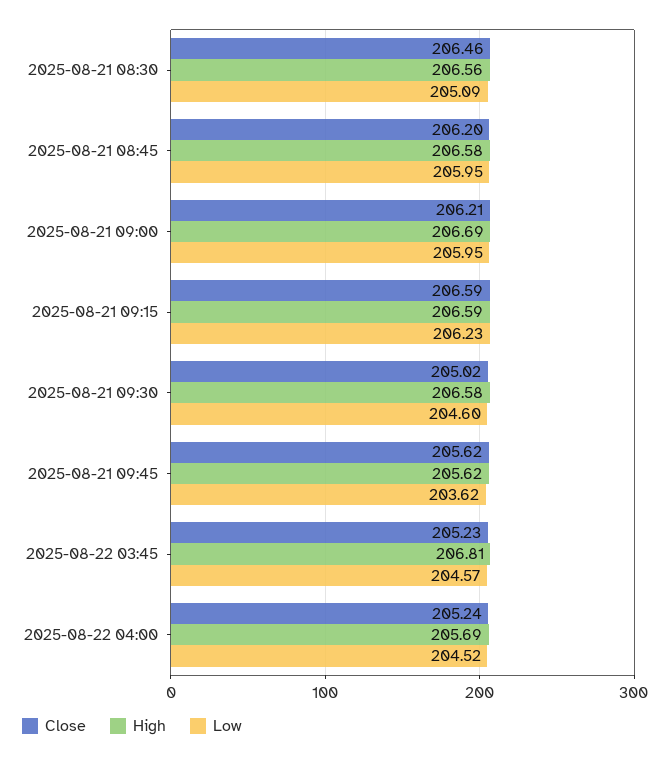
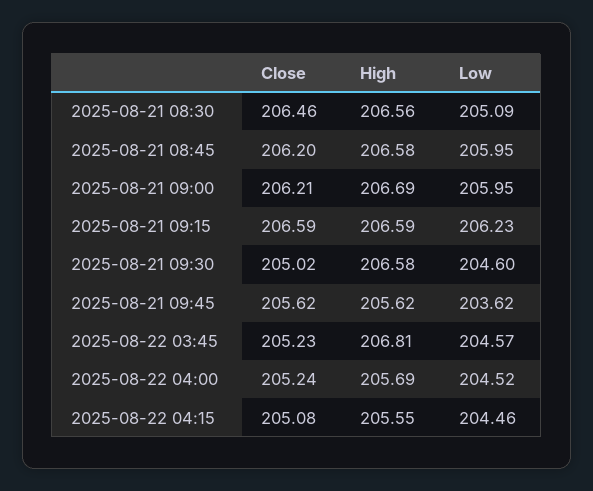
Close, 2025-08-22 04:15: none -> 205.08
High, 2025-08-22 04:15: none -> 205.55
Low, 2025-08-22 04:15: none -> 204.46

